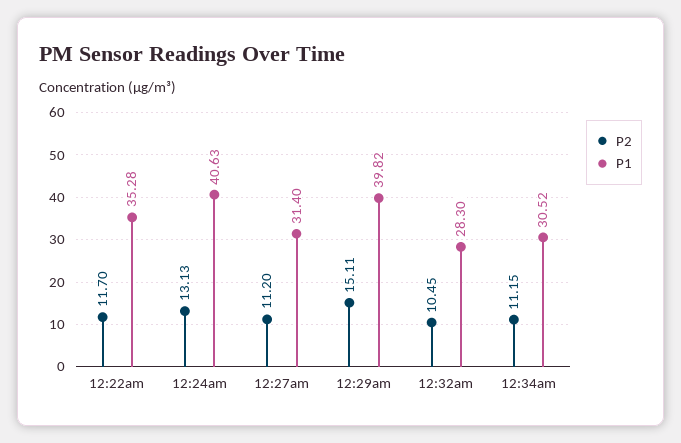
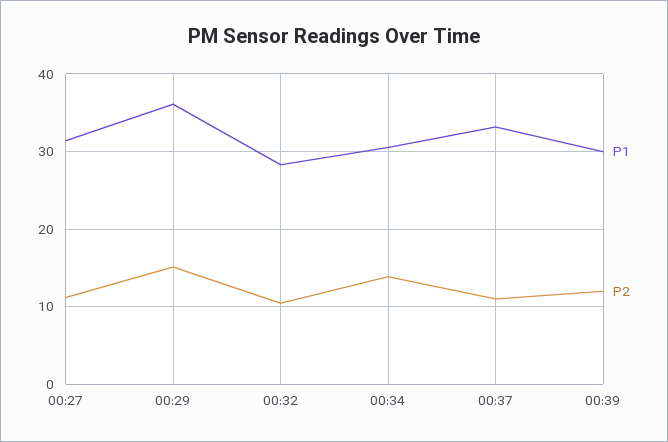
P2, 12:22am: 11.7 -> none
P1, 12:22am: 35.28 -> none
P2, 12:24am: 13.13 -> none
P1, 12:24am: 40.63 -> none
P1, 12:29am: 39.82 -> 36
P2, 12:34am: 11.15 -> 14
P1, 00:37: none -> 33
P2, 00:37: none -> 11
P1, 00:39: none -> 30
P2, 00:39: none -> 12

